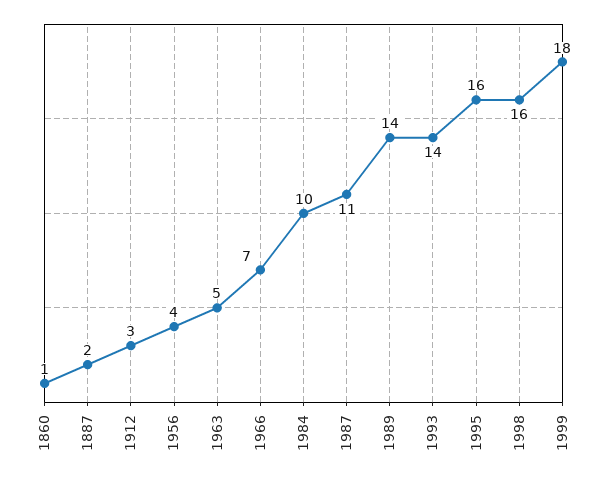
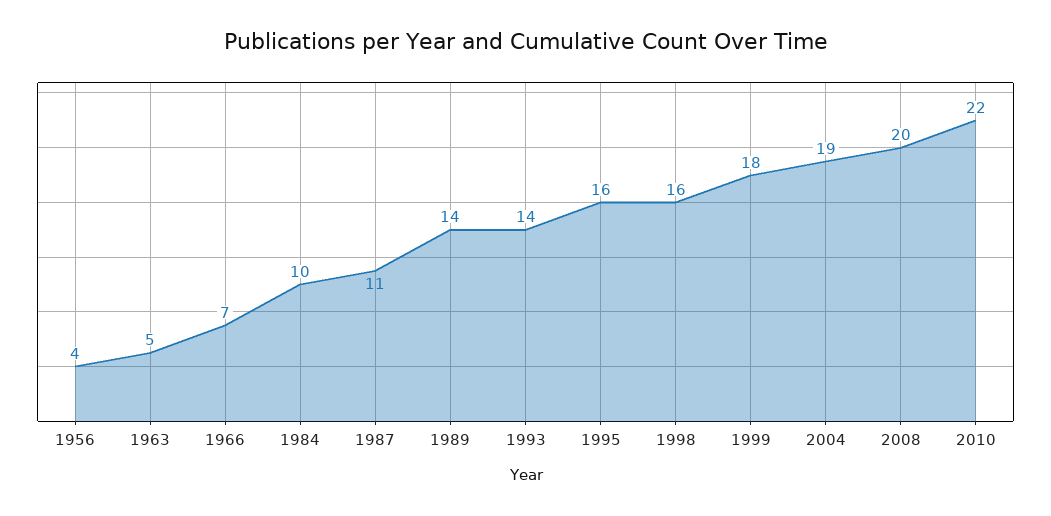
1860: 1 -> none
1887: 2 -> none
1912: 3 -> none
2004: none -> 19
2008: none -> 20
2010: none -> 22

